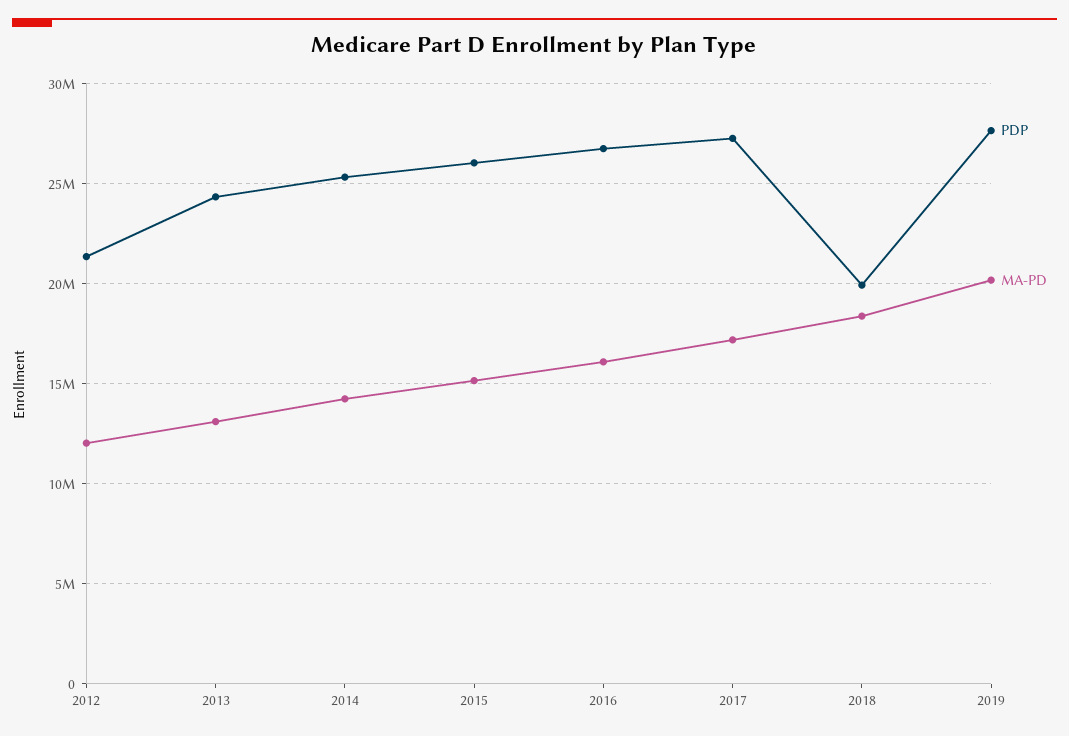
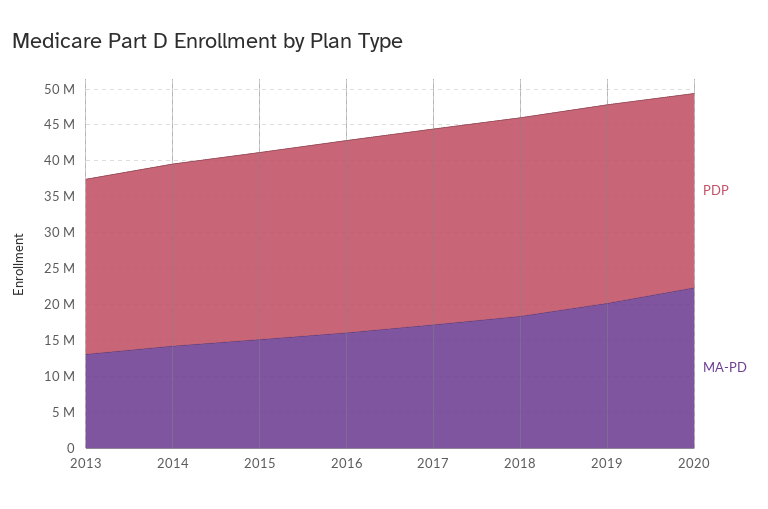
PDP, 2012: 21500000 -> none
MA-PD, 2012: 12000000 -> none
PDP, 2018: 20000000 -> 27500000
PDP, 2020: none -> 27500000
MA-PD, 2020: none -> 22500000

